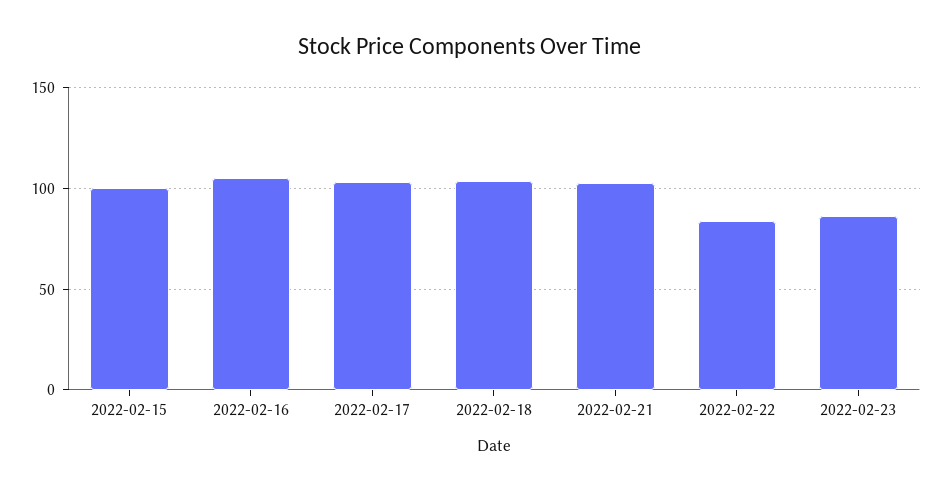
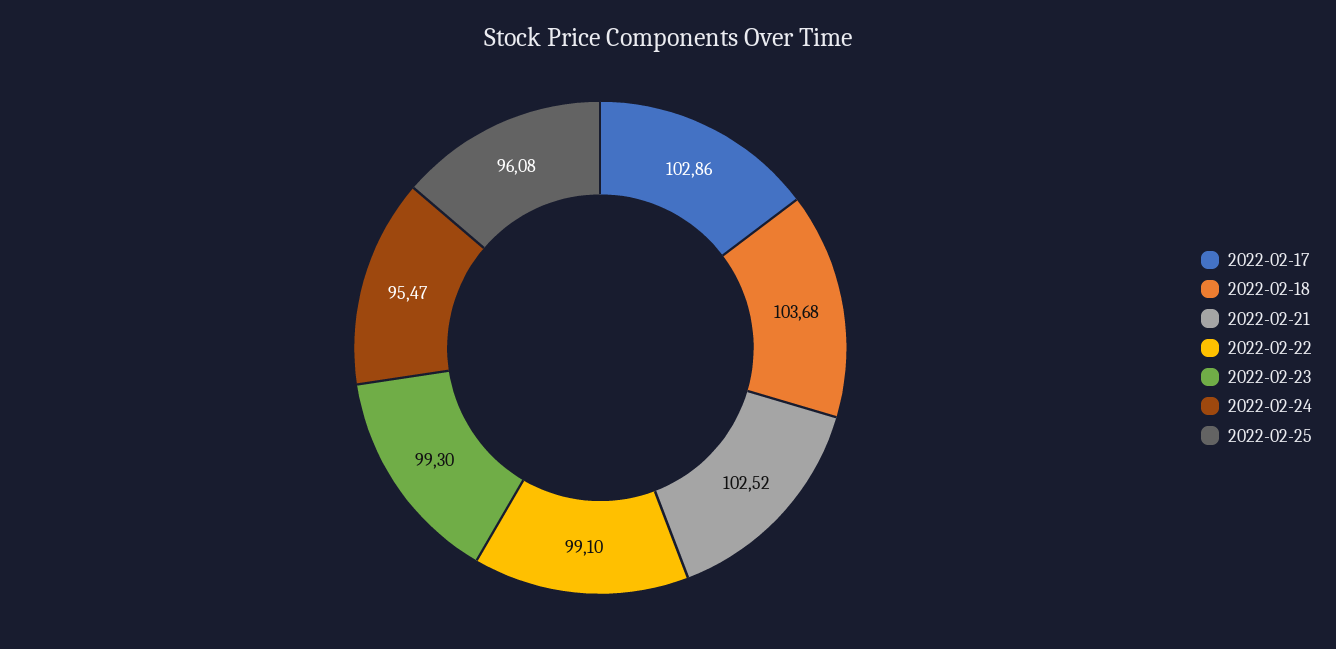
2022-02-15: 100 -> none
2022-02-16: 105 -> none
2022-02-22: 85 -> 99.1
2022-02-23: 85 -> 99.3
2022-02-24: none -> 95.47
2022-02-25: none -> 96.08

